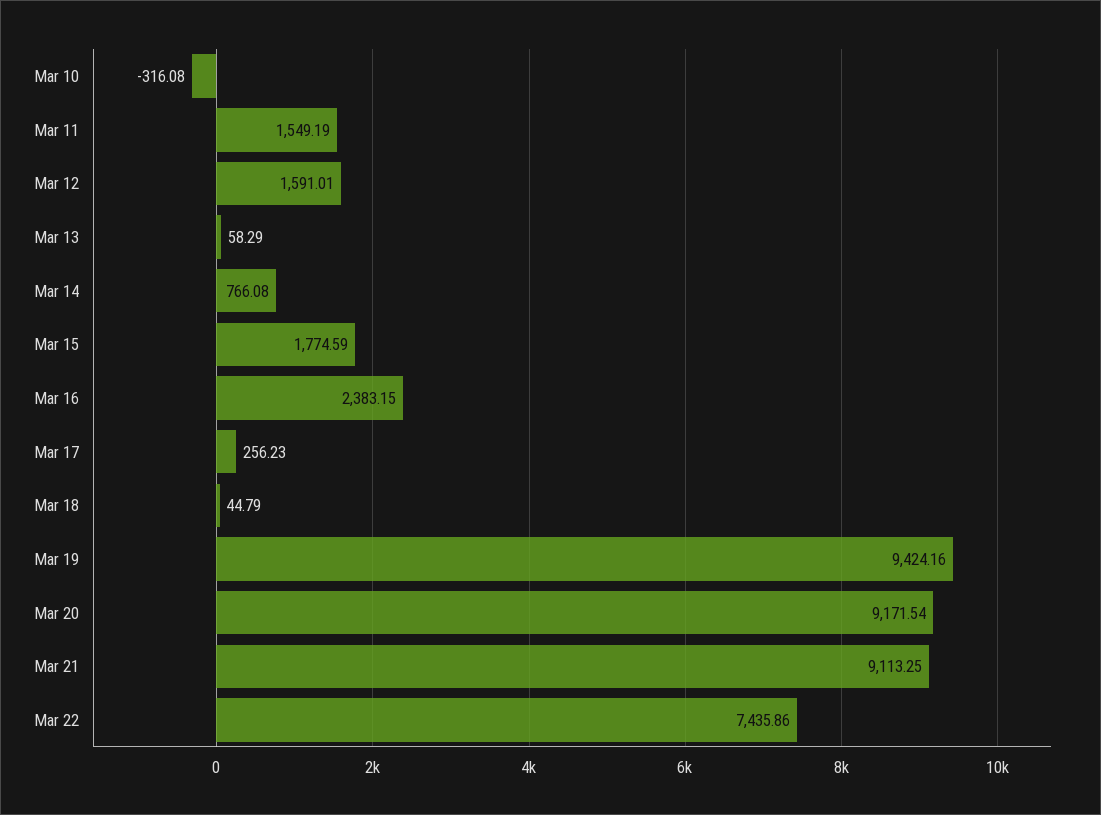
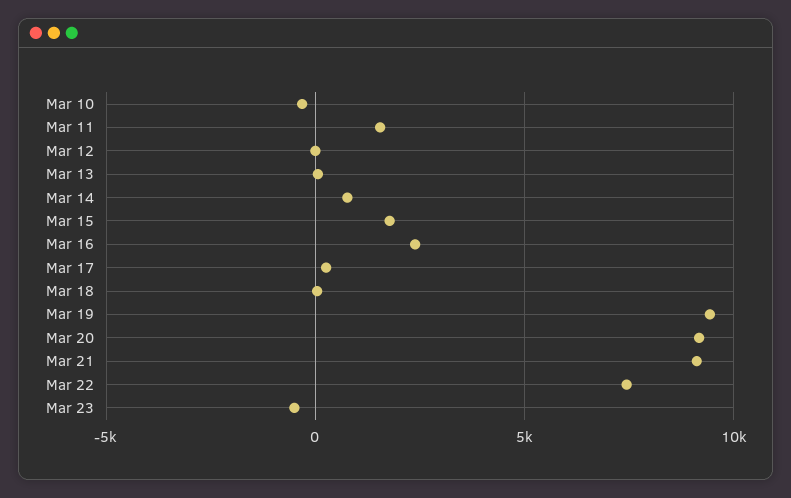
Mar 12: 1591.01 -> 0
Mar 23: none -> -500

